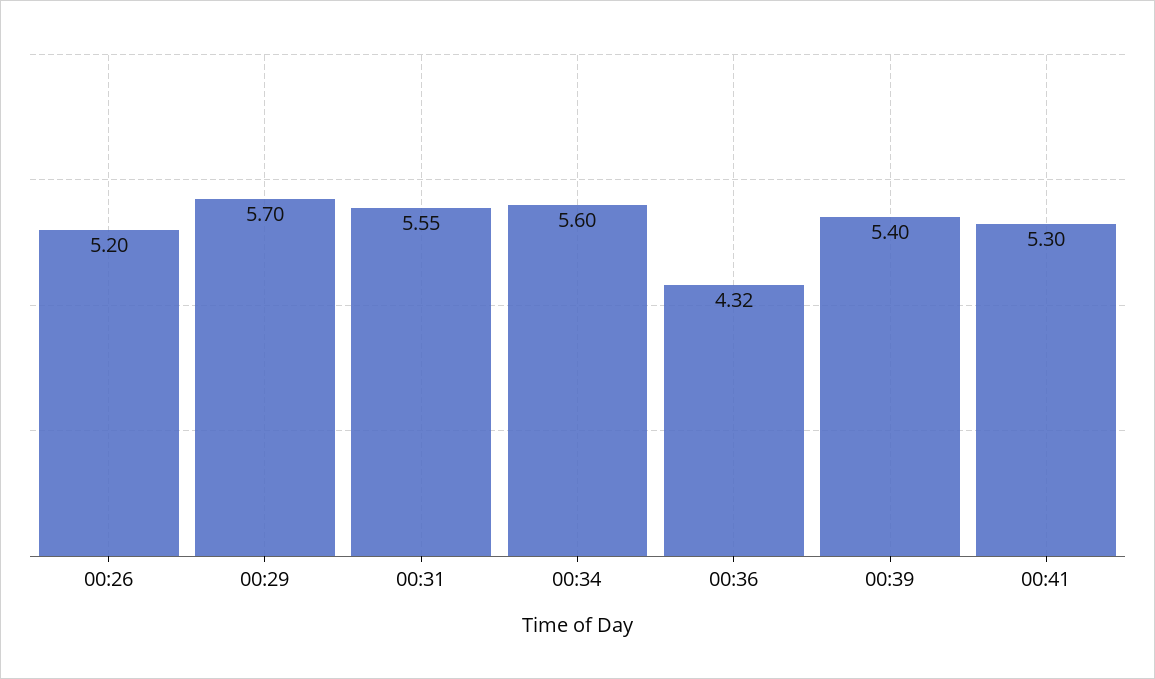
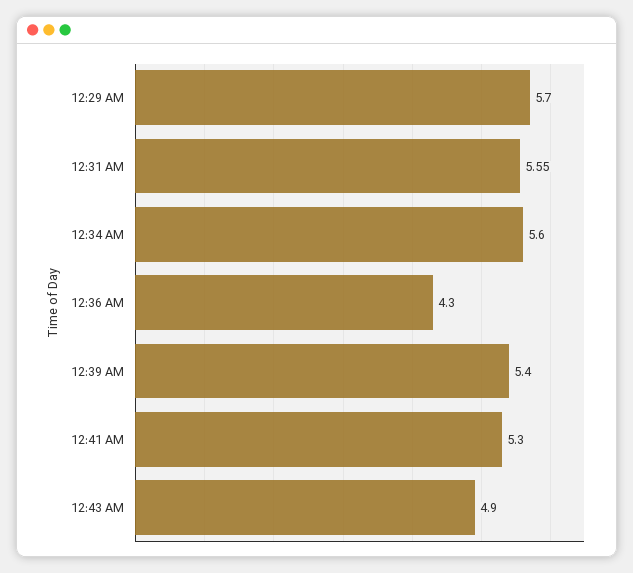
00:26: 5.2 -> none
00:36: 4.32 -> 4.3
12:43 AM: none -> 4.9

